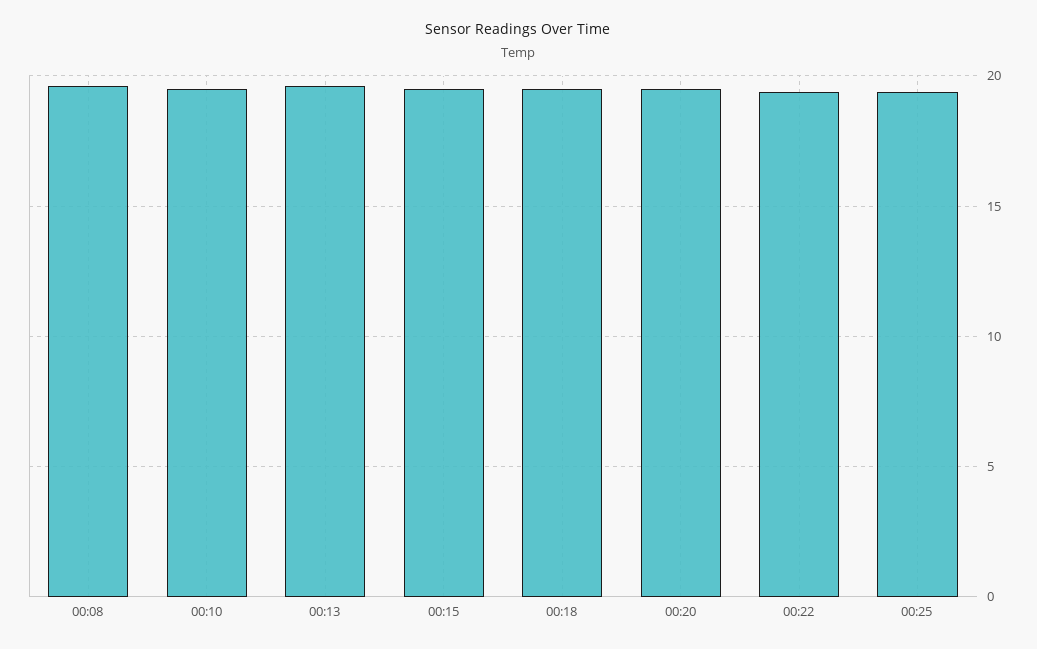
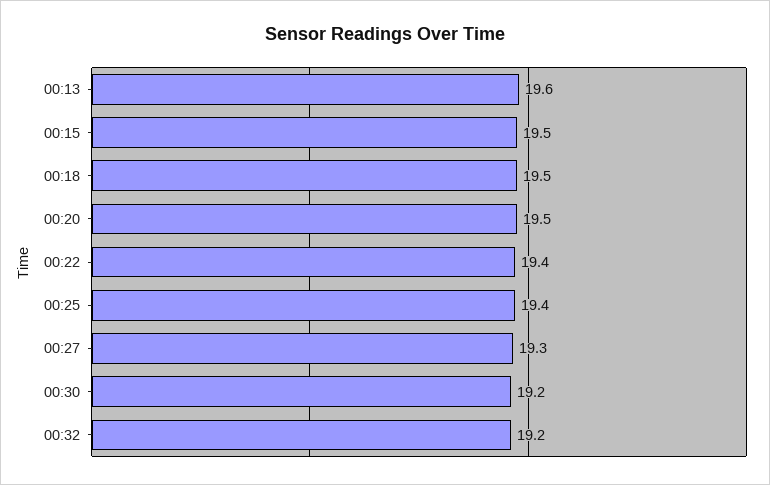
00:08: 19.5 -> none
00:10: 19.5 -> none
00:27: none -> 19.3
00:30: none -> 19.2
00:32: none -> 19.2

